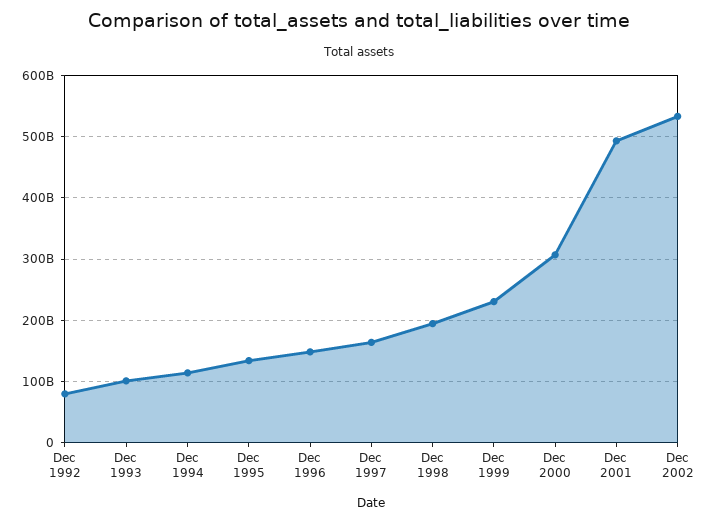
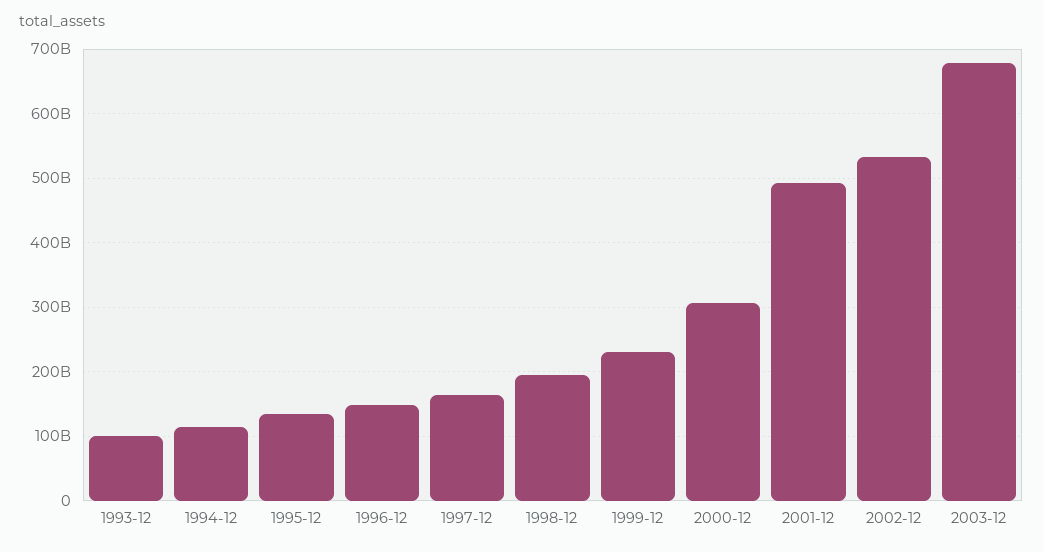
Dec 1992: 80000000000 -> none
2003-12: none -> 680000000000

